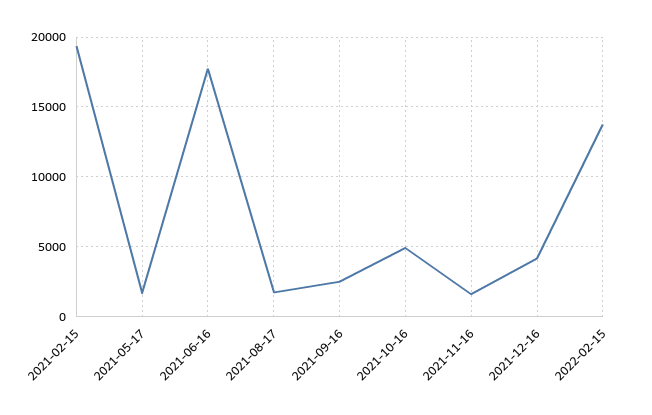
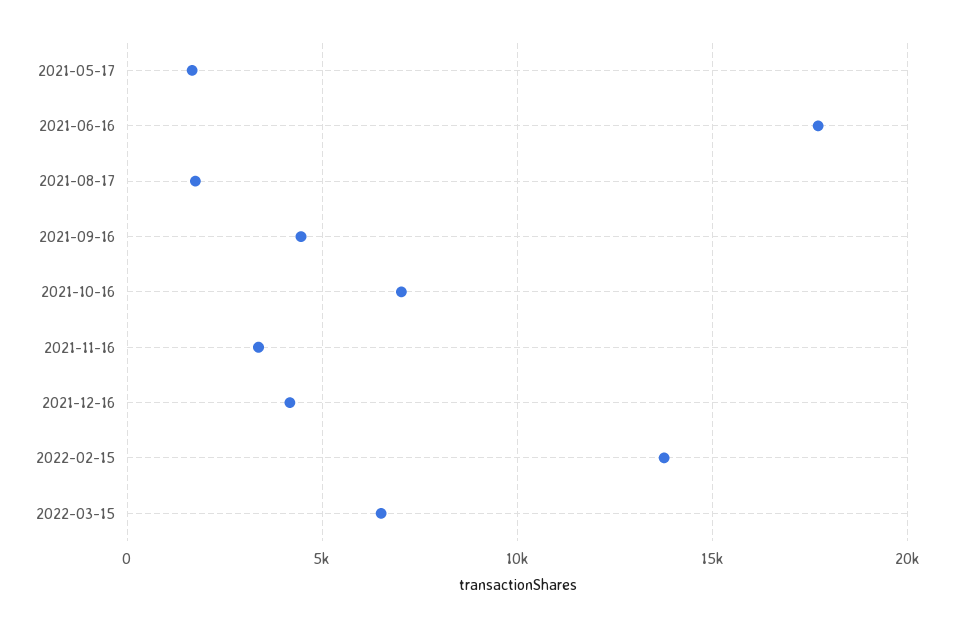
2021-02-15: 19500 -> none
2021-09-16: 2500 -> 4500
2021-10-16: 5000 -> 7000
2021-11-16: 1500 -> 3500
2022-03-15: none -> 6500

